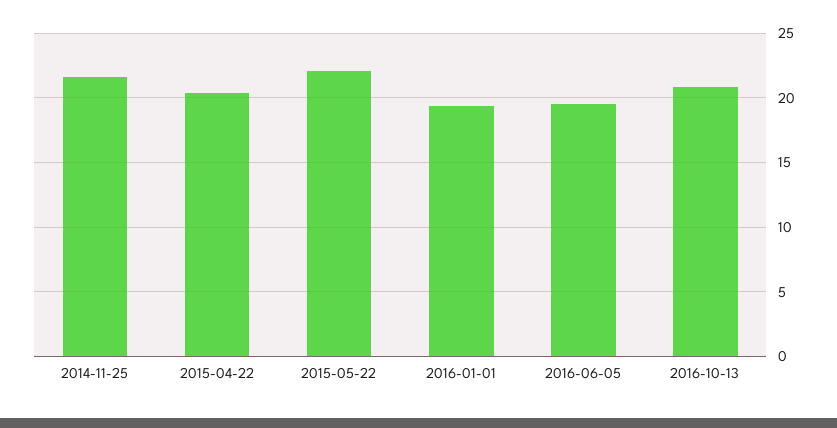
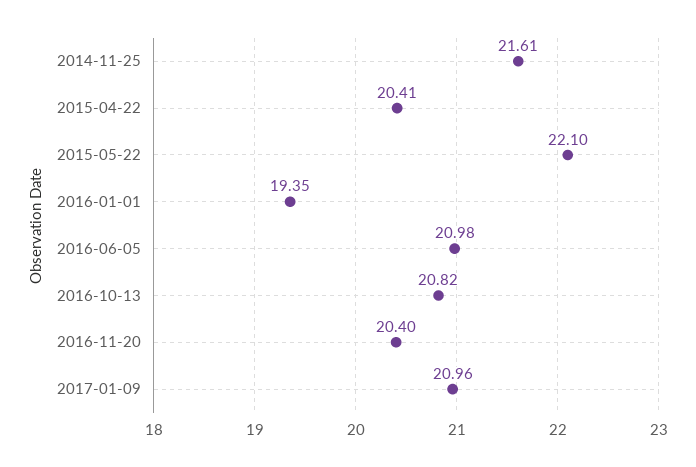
2016-06-05: 19.5 -> 20.98
2016-11-20: none -> 20.4
2017-01-09: none -> 20.96

